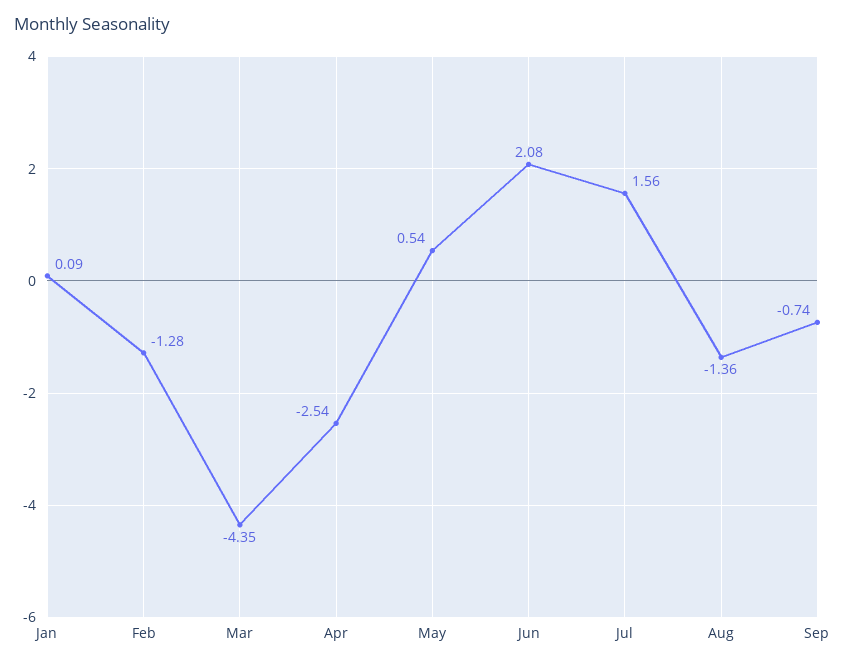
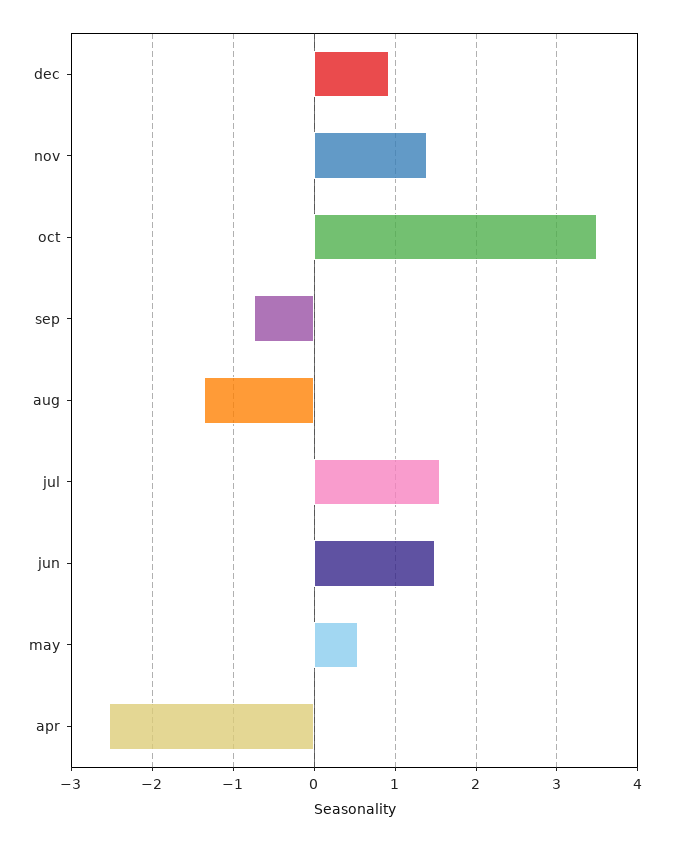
Jan: 0.09 -> none
Feb: -1.28 -> none
Mar: -4.35 -> none
Jun: 2.08 -> 1.5
dec: none -> 0.9
nov: none -> 1.4
oct: none -> 3.5

